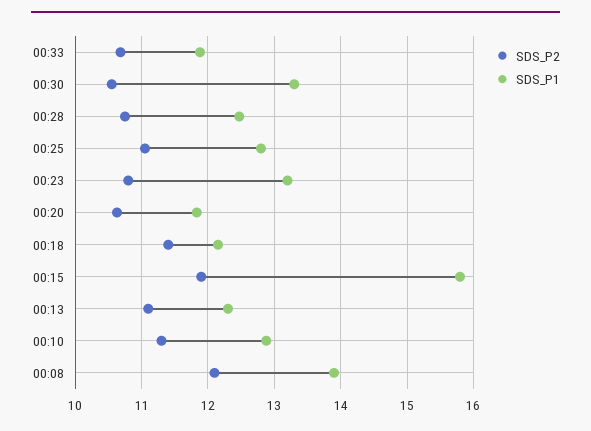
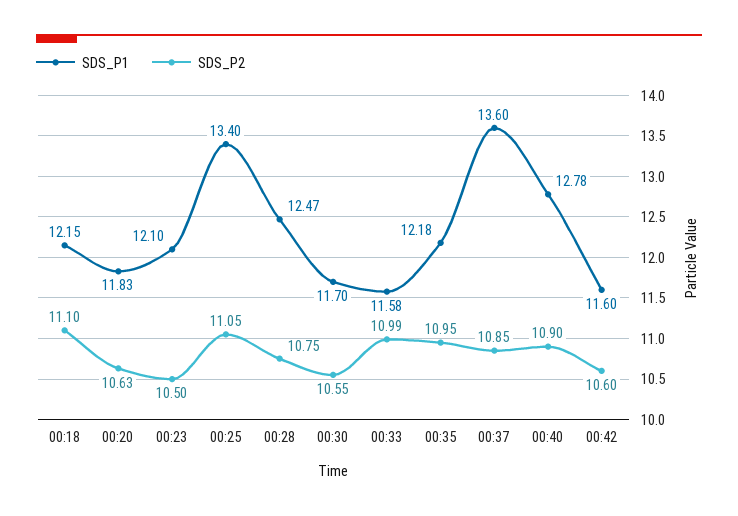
SDS_P2, 00:33: 10.7 -> 10.99
SDS_P1, 00:33: 11.9 -> 11.58
SDS_P1, 00:30: 13.3 -> 11.7
SDS_P1, 00:25: 12.8 -> 13.4
SDS_P2, 00:23: 10.8 -> 10.5
SDS_P1, 00:23: 13.2 -> 12.1
SDS_P2, 00:18: 11.4 -> 11.1
SDS_P2, 00:15: 11.9 -> none
SDS_P1, 00:15: 15.8 -> none
SDS_P2, 00:13: 11.1 -> none
SDS_P1, 00:13: 12.3 -> none
SDS_P2, 00:10: 11.3 -> none
SDS_P1, 00:10: 12.9 -> none
SDS_P2, 00:08: 12.1 -> none
SDS_P1, 00:08: 13.9 -> none
SDS_P1, 00:35: none -> 12.18
SDS_P2, 00:35: none -> 10.95
SDS_P1, 00:37: none -> 13.6
SDS_P2, 00:37: none -> 10.85
SDS_P1, 00:40: none -> 12.78
SDS_P2, 00:40: none -> 10.9
SDS_P1, 00:42: none -> 11.6
SDS_P2, 00:42: none -> 10.6

